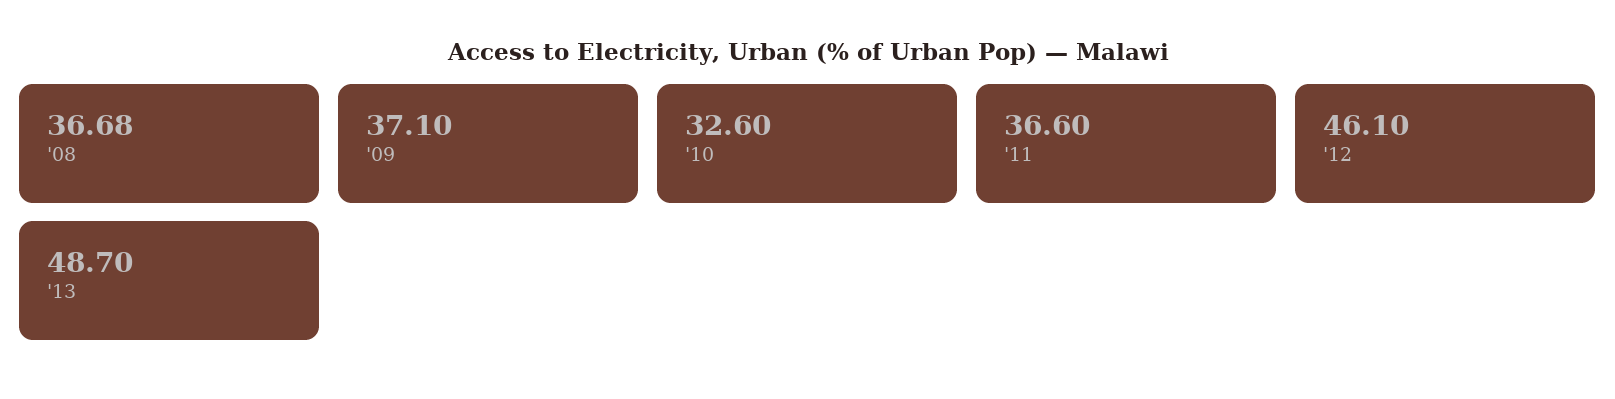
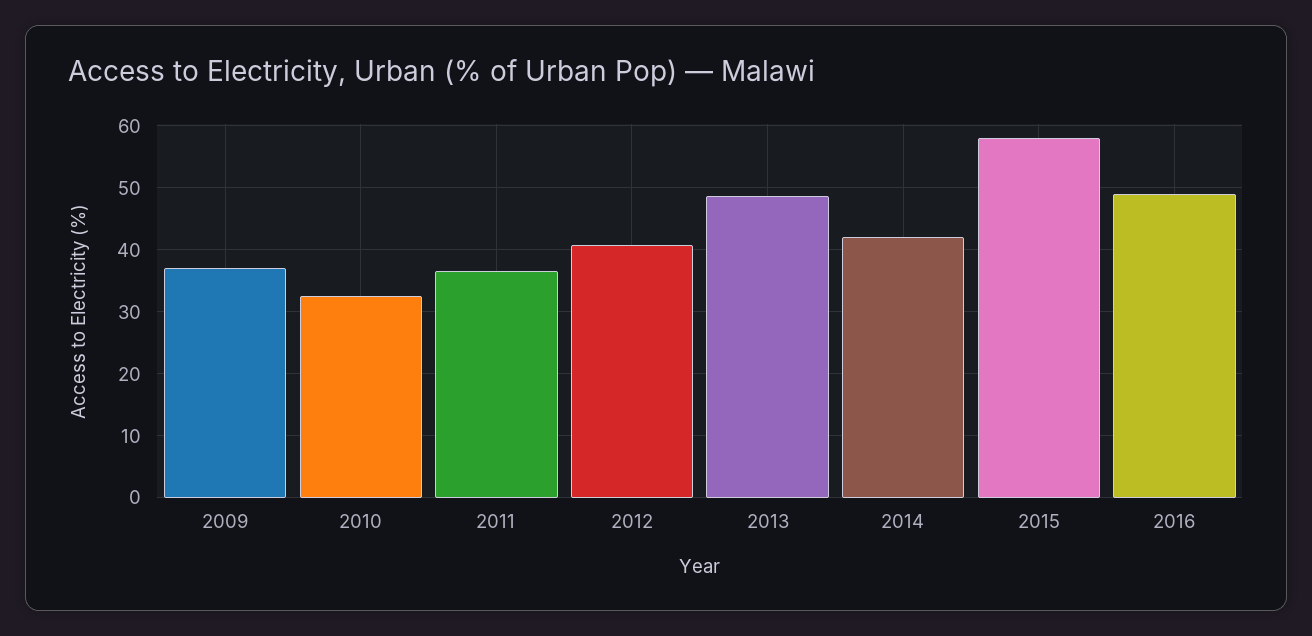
'08: 36.68 -> none
'12: 46.1 -> 41
2014: none -> 42
2015: none -> 58
2016: none -> 49

